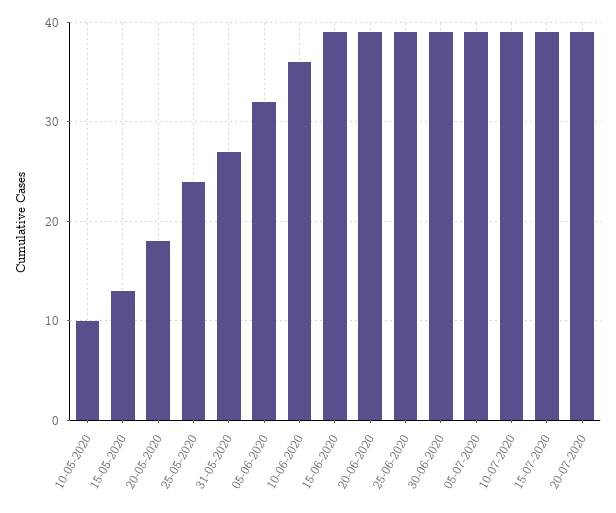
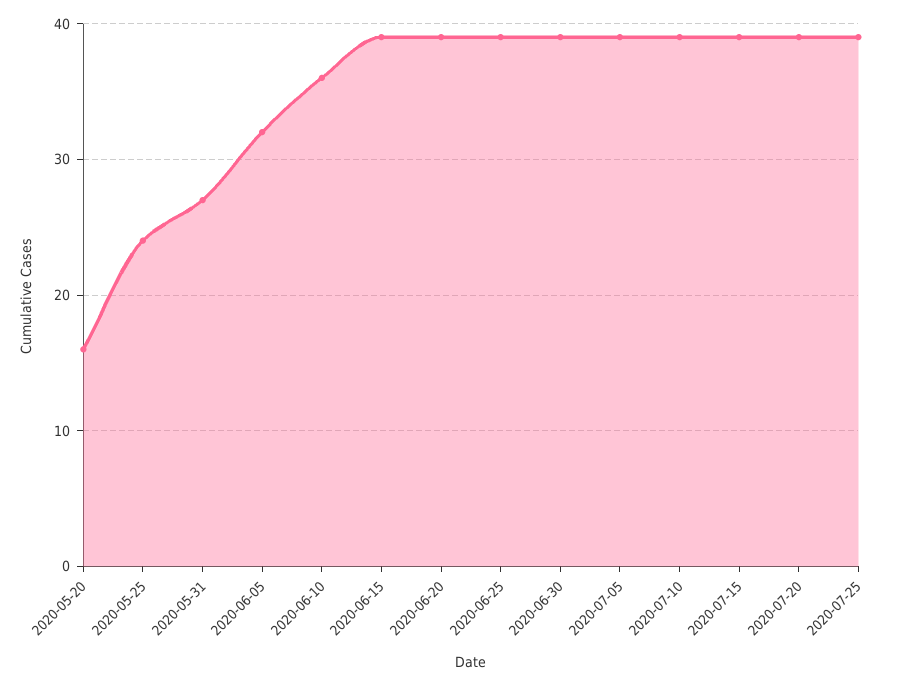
10-05-2020: 10 -> none
15-05-2020: 13 -> none
20-05-2020: 18 -> 16
2020-07-25: none -> 39

